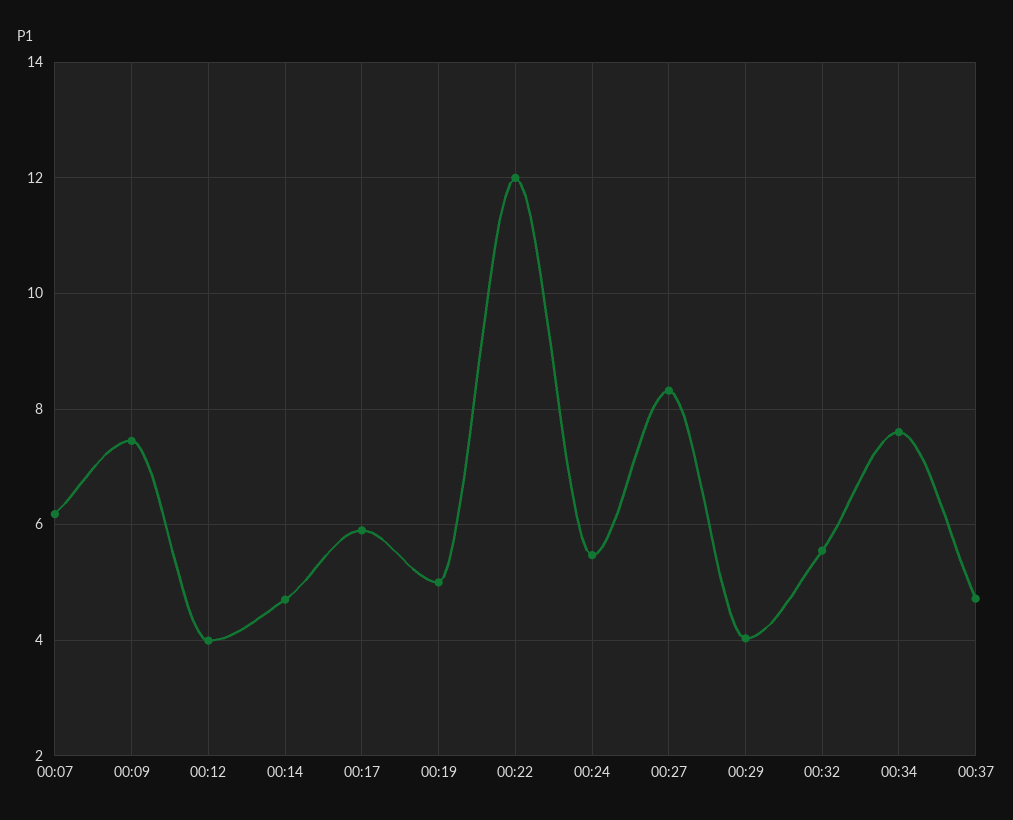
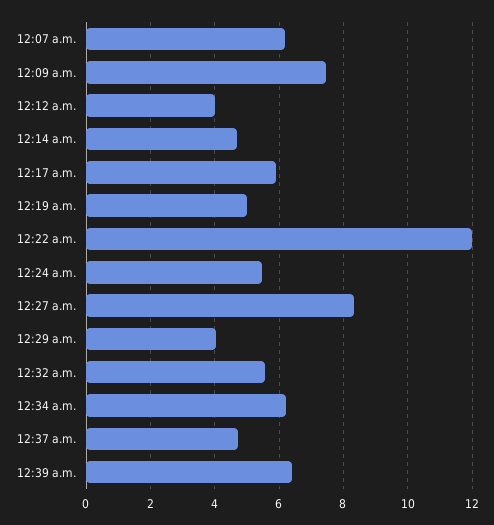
00:34: 7.6 -> 6.2
12:39 a.m.: none -> 6.4

